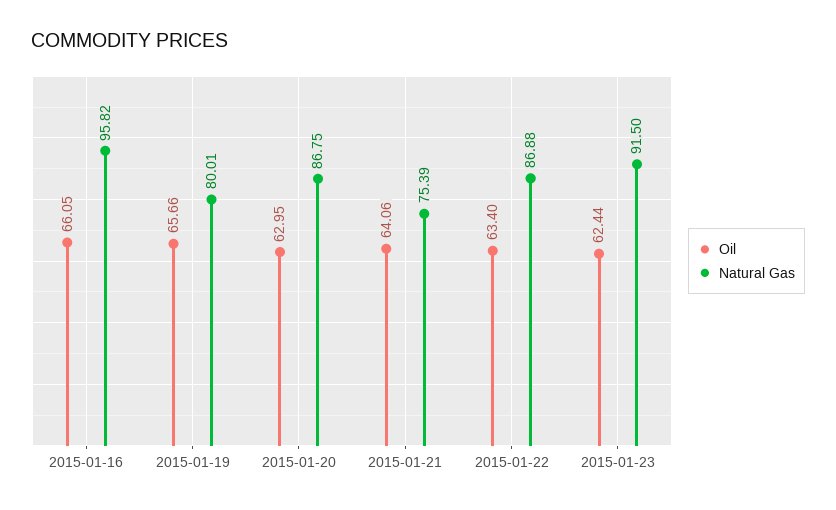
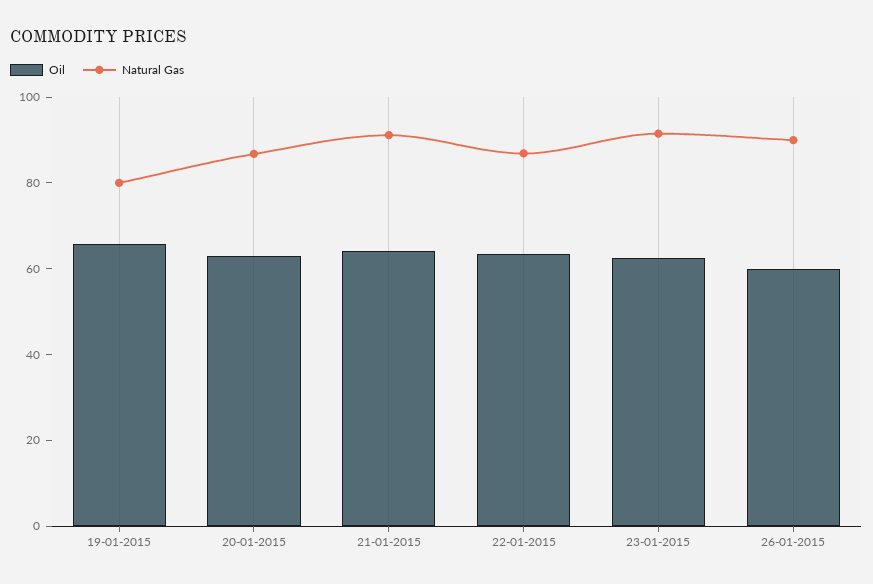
Oil, 2015-01-16: 66.05 -> none
Natural Gas, 2015-01-16: 95.82 -> none
Natural Gas, 2015-01-21: 75.39 -> 90
Oil, 26-01-2015: none -> 60
Natural Gas, 26-01-2015: none -> 90

